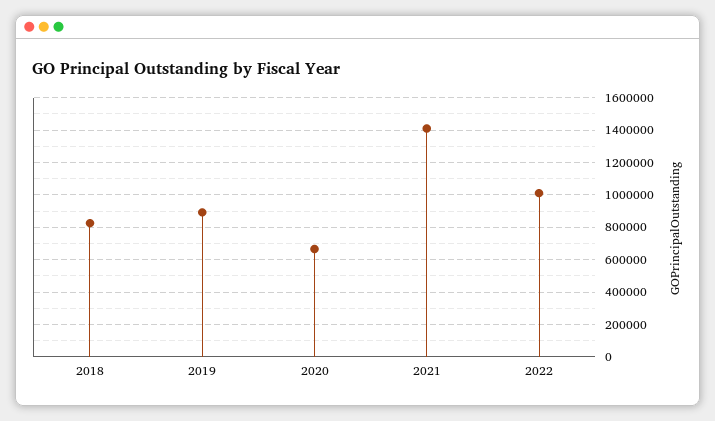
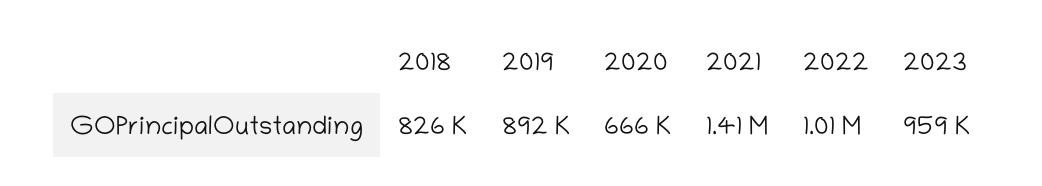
2023: none -> 959000

